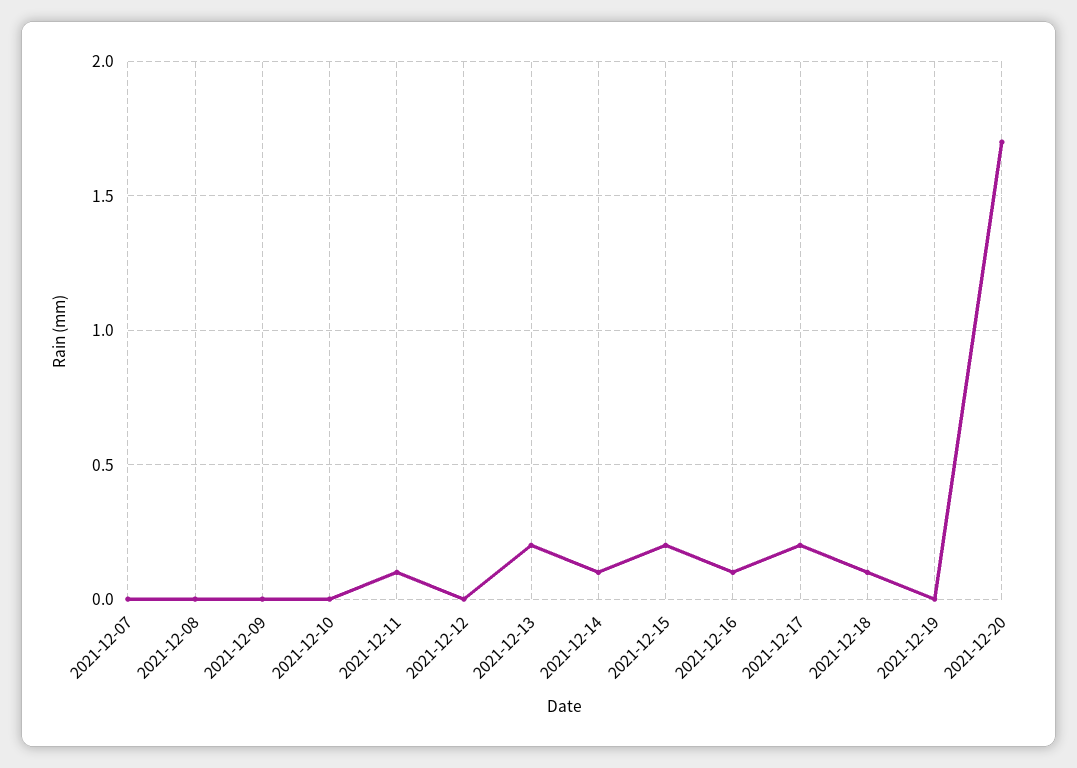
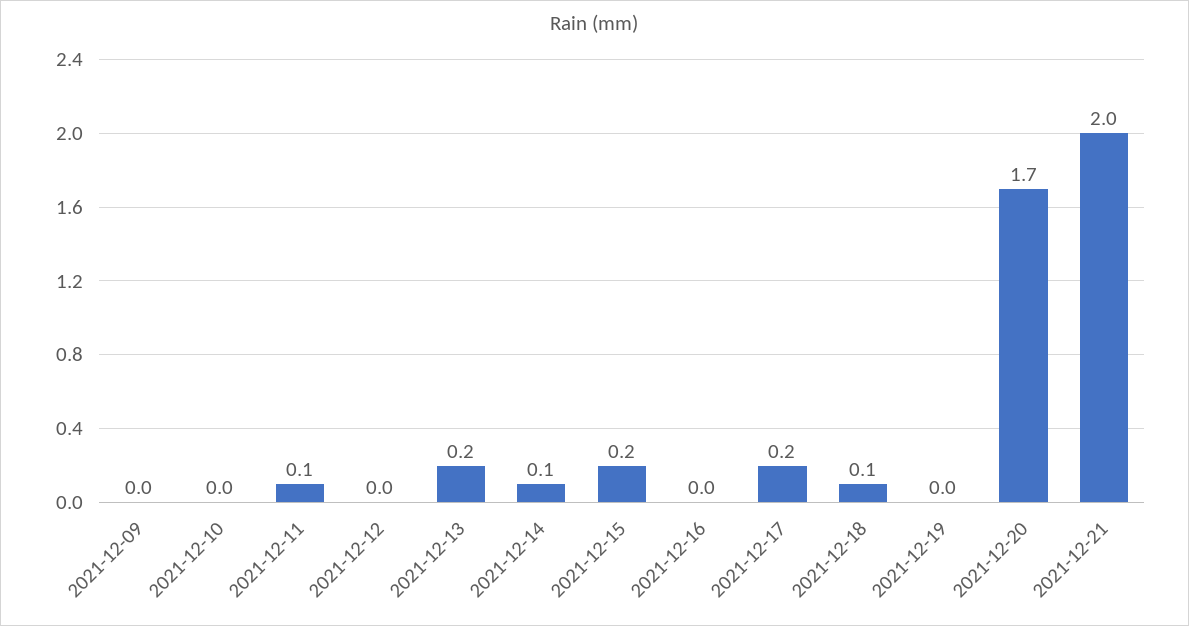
2021-12-07: 0 -> none
2021-12-08: 0 -> none
2021-12-16: 0.1 -> 0
2021-12-21: none -> 2

